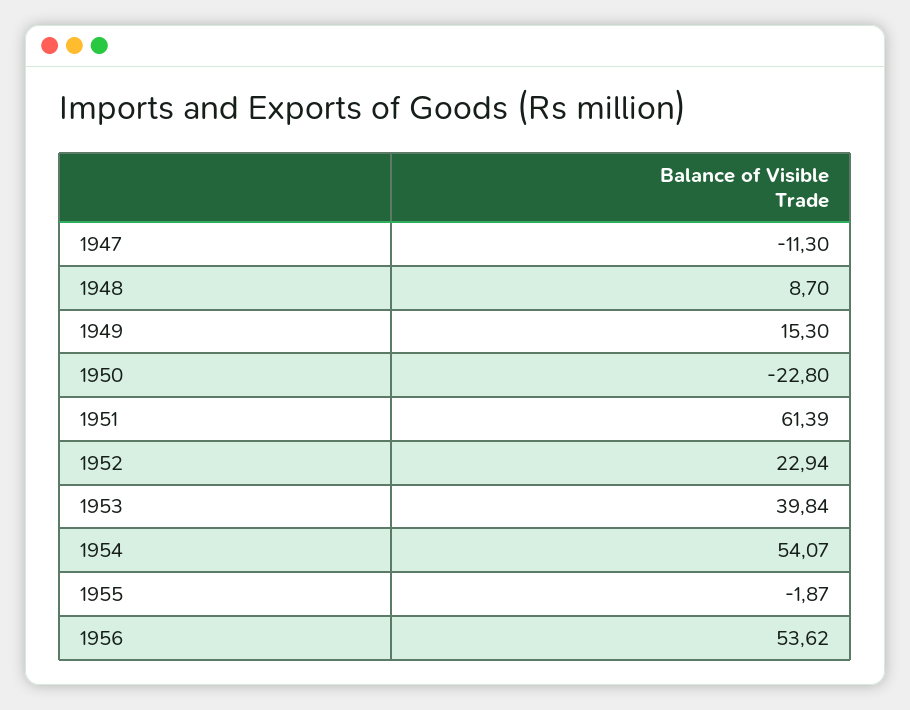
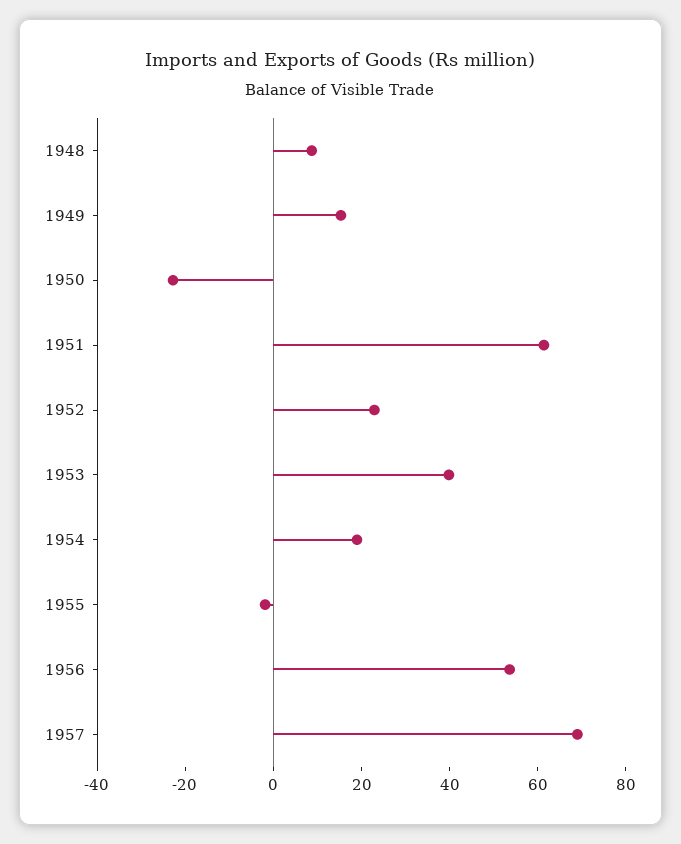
1947: -11.3 -> none
1954: 54.07 -> 20
1957: none -> 70

